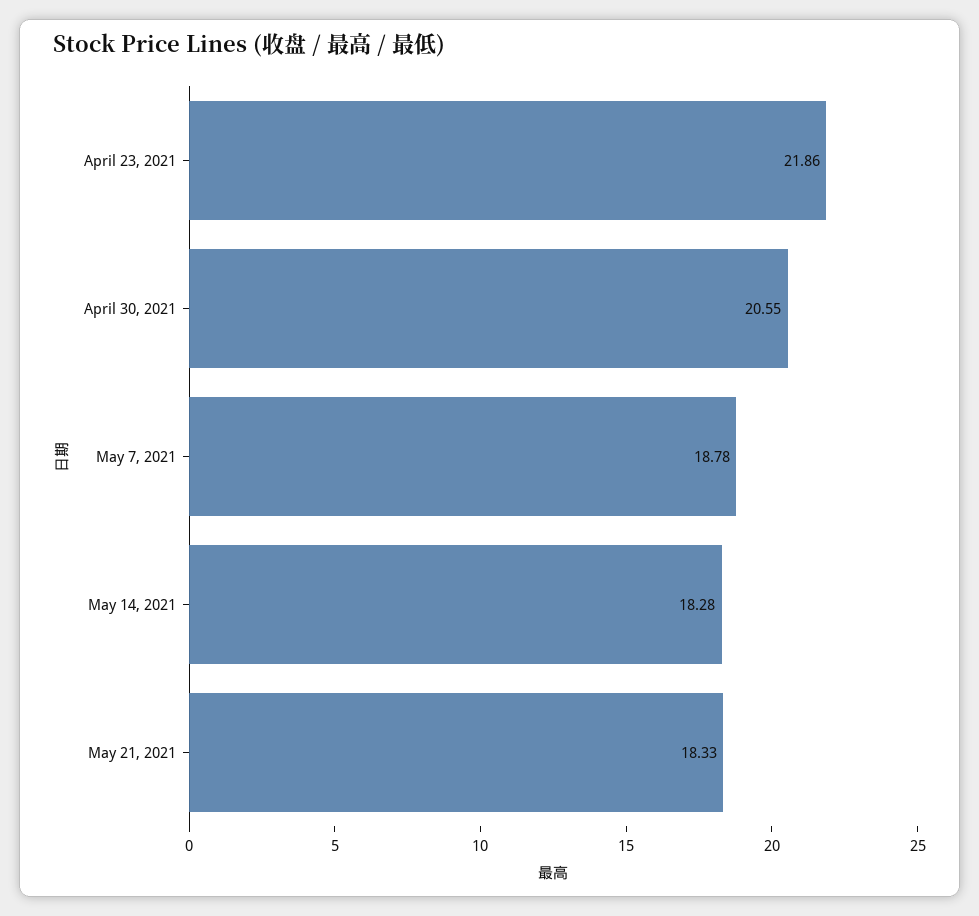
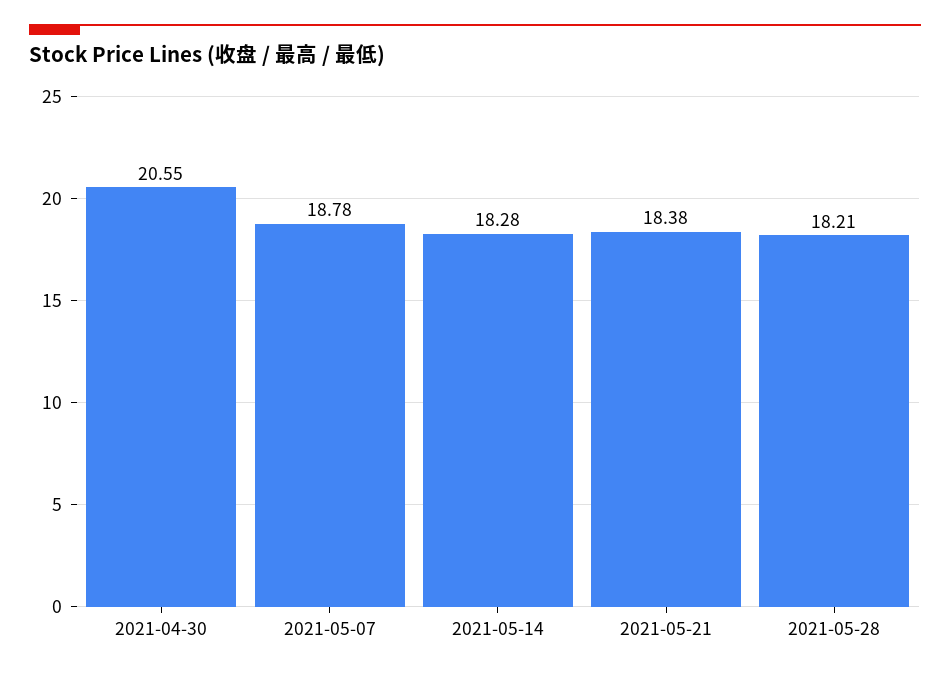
April 23, 2021: 21.86 -> none
May 21, 2021: 18.33 -> 18.38
2021-05-28: none -> 18.21

